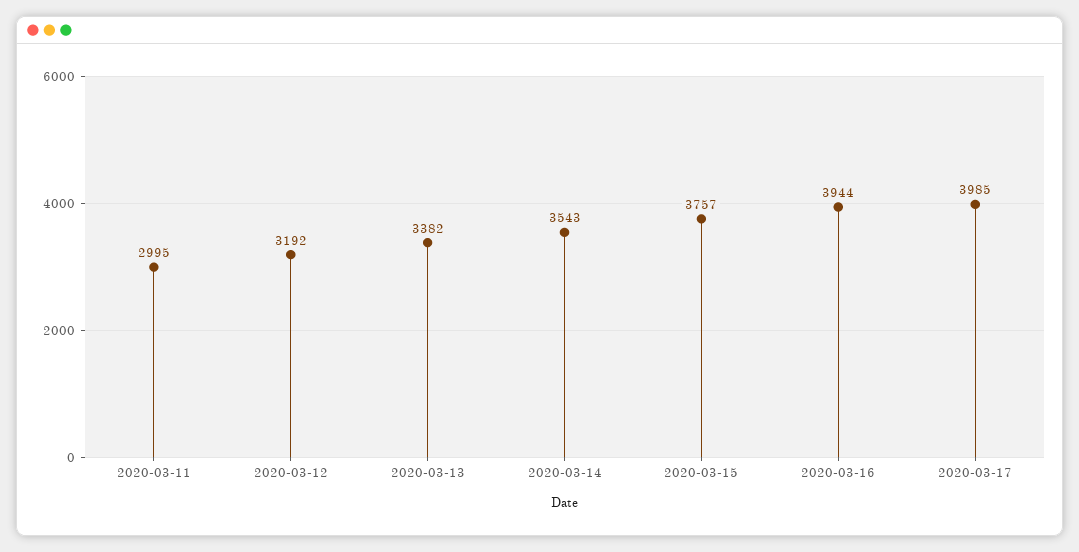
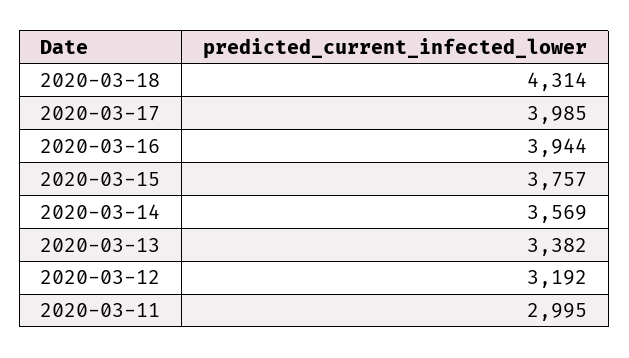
2020-03-14: 3543 -> 3569
2020-03-18: none -> 4314

